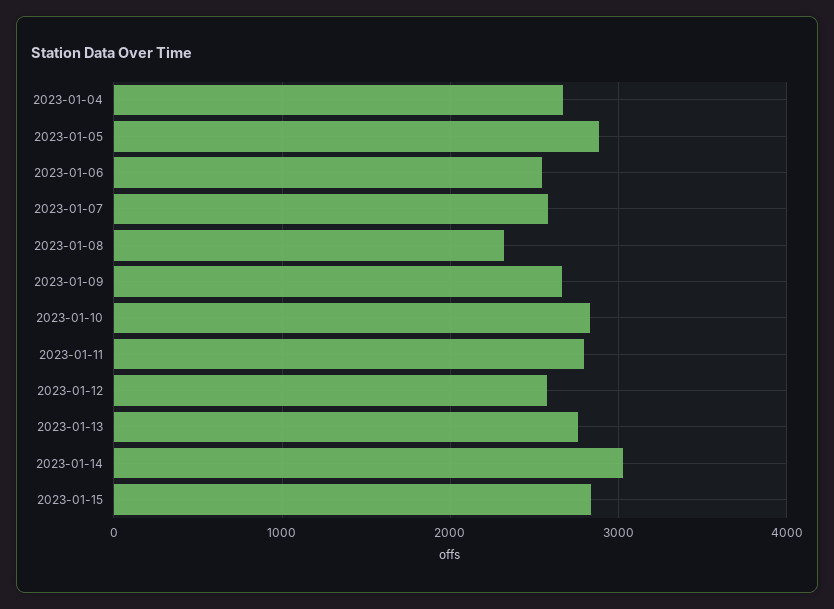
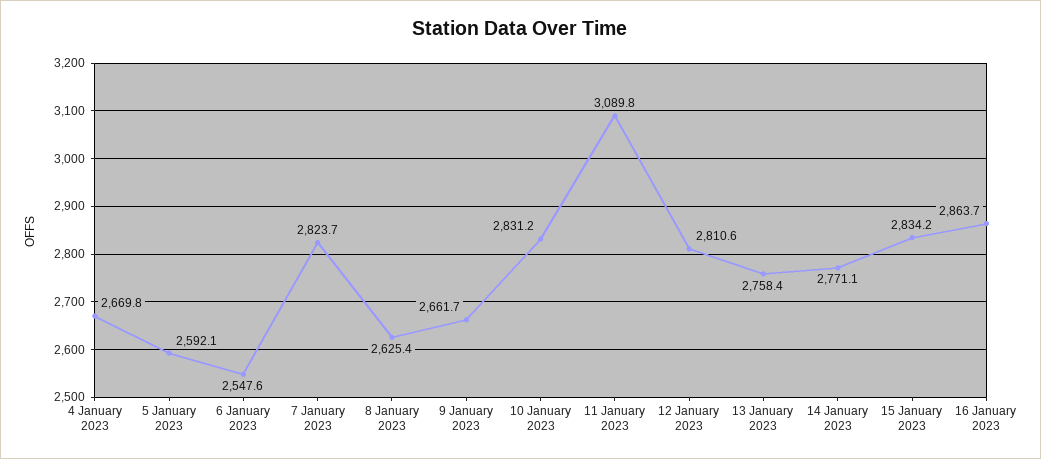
2023-01-05: 2900 -> 2592.1
2023-01-07: 2600 -> 2823.7
2023-01-08: 2300 -> 2625.4
2023-01-11: 2800 -> 3089.8
2023-01-12: 2600 -> 2810.6
2023-01-14: 3000 -> 2771.1
16 January 2023: none -> 2863.7

